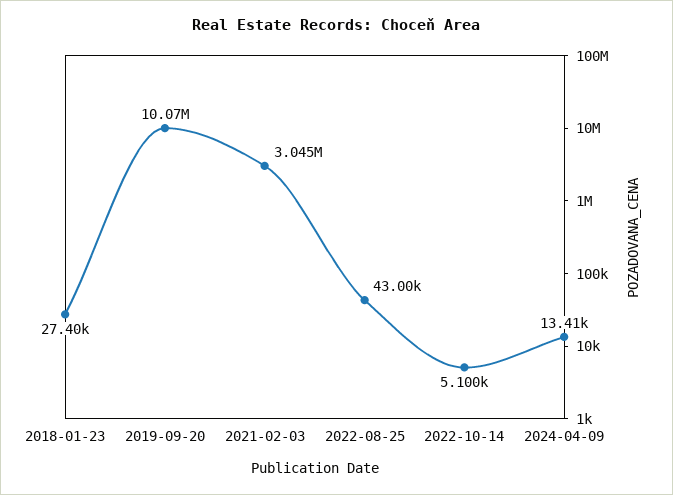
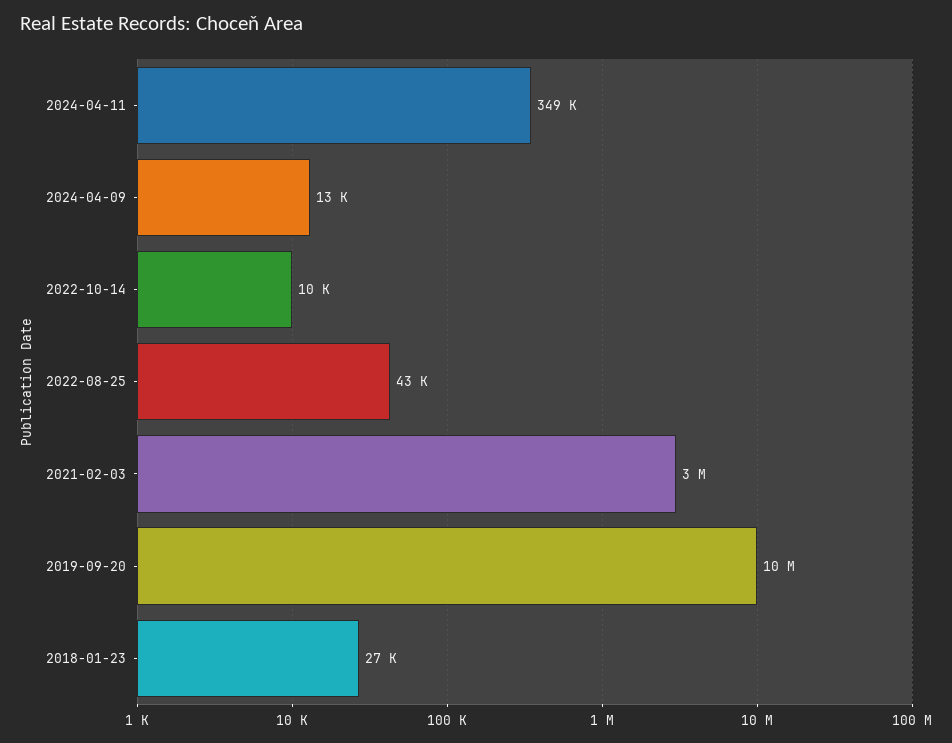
2022-10-14: 5100 -> 10000
2024-04-11: none -> 349000

